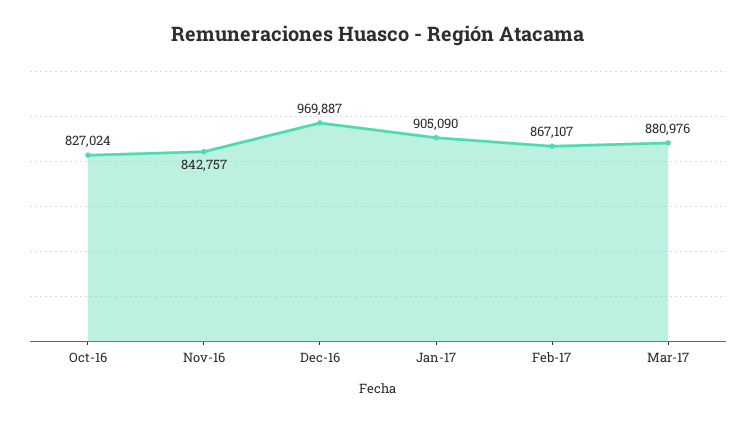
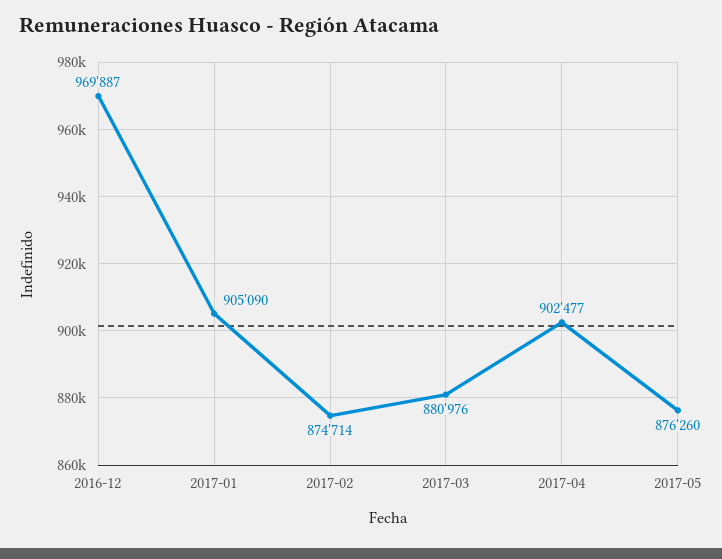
Oct-16: 827024 -> none
Nov-16: 842757 -> none
Feb-17: 867107 -> 874714
2017-04: none -> 902477
2017-05: none -> 876260

